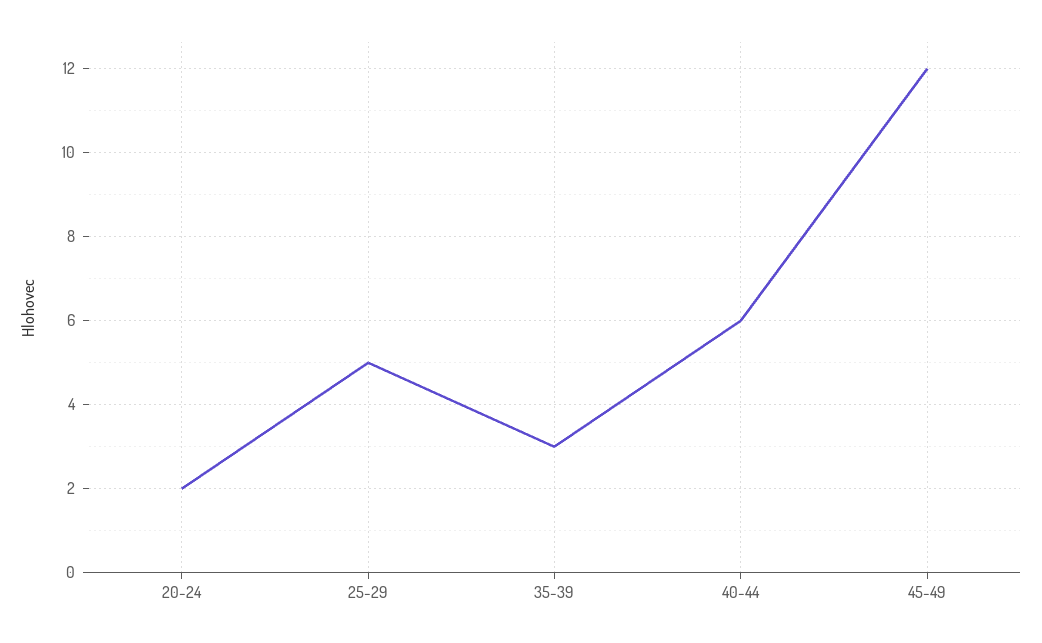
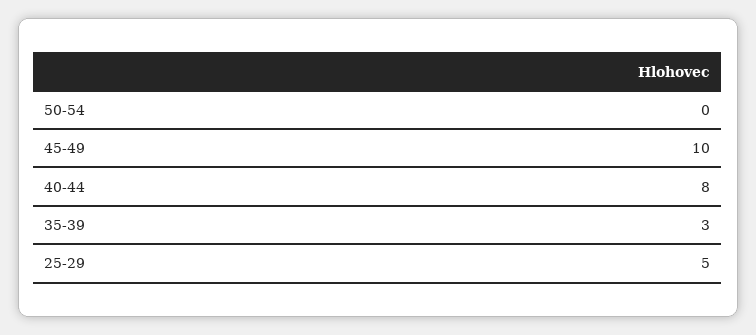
20-24: 2 -> none
40-44: 6 -> 8
45-49: 12 -> 10
50-54: none -> 0

